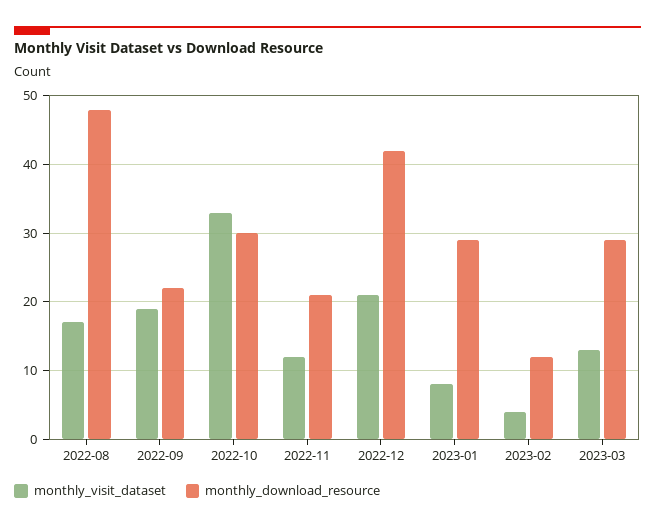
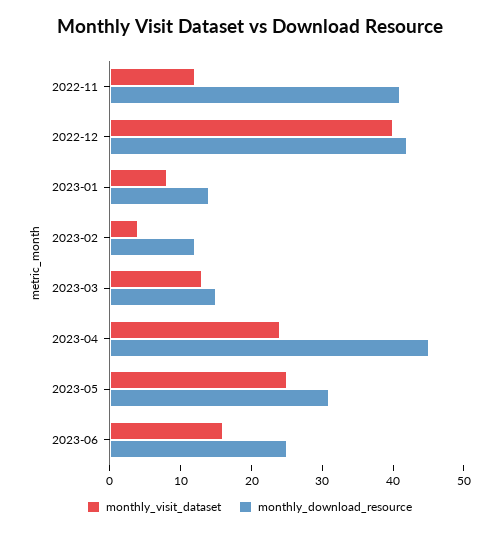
monthly_visit_dataset, 2022-08: 17 -> none
monthly_download_resource, 2022-08: 48 -> none
monthly_visit_dataset, 2022-09: 19 -> none
monthly_download_resource, 2022-09: 22 -> none
monthly_visit_dataset, 2022-10: 33 -> none
monthly_download_resource, 2022-10: 30 -> none
monthly_download_resource, 2022-11: 21 -> 40
monthly_visit_dataset, 2022-12: 21 -> 40
monthly_download_resource, 2023-01: 29 -> 15
monthly_download_resource, 2023-03: 29 -> 15
monthly_visit_dataset, 2023-04: none -> 25
monthly_download_resource, 2023-04: none -> 45
monthly_visit_dataset, 2023-05: none -> 25
monthly_download_resource, 2023-05: none -> 30
monthly_visit_dataset, 2023-06: none -> 15
monthly_download_resource, 2023-06: none -> 25

